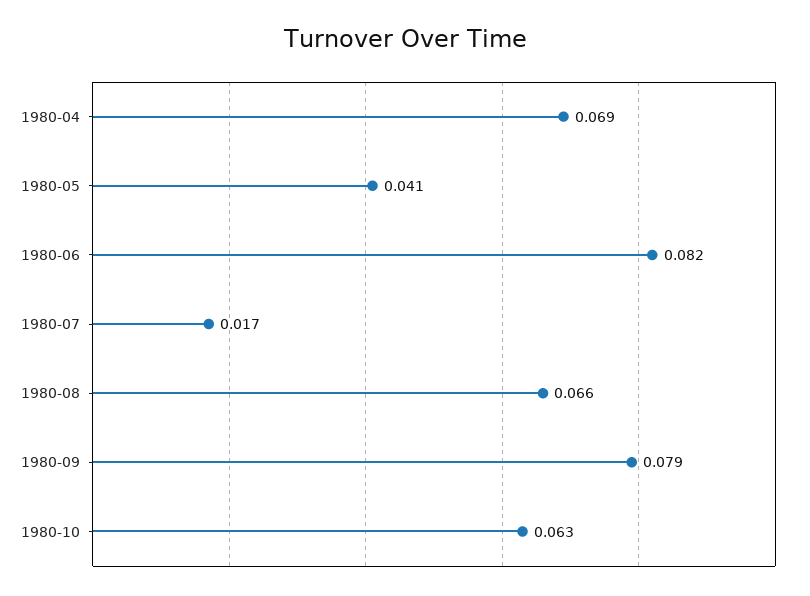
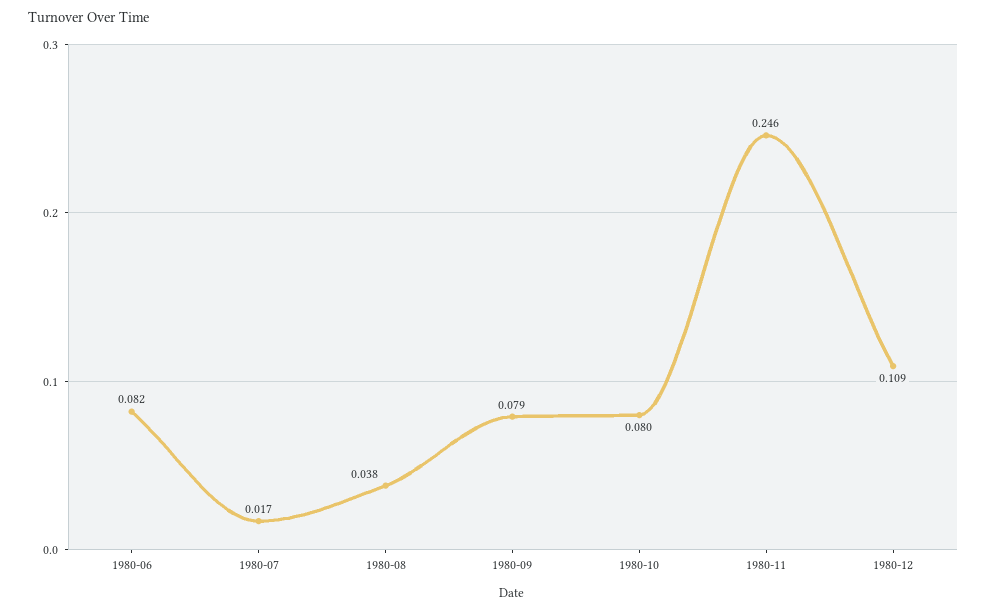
1980-04: 0.069 -> none
1980-05: 0.041 -> none
1980-08: 0.066 -> 0.038
1980-10: 0.063 -> 0.08
1980-11: none -> 0.246
1980-12: none -> 0.109

